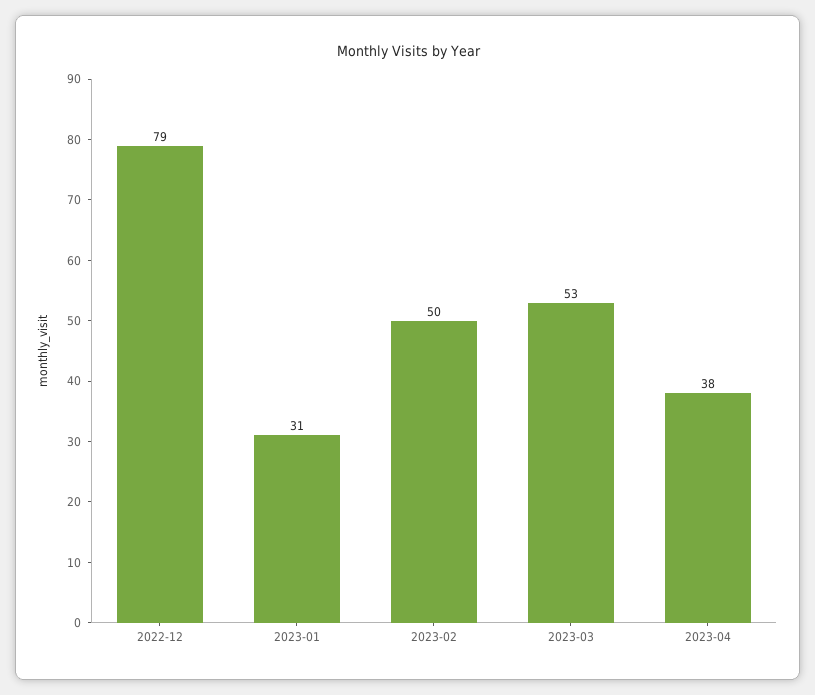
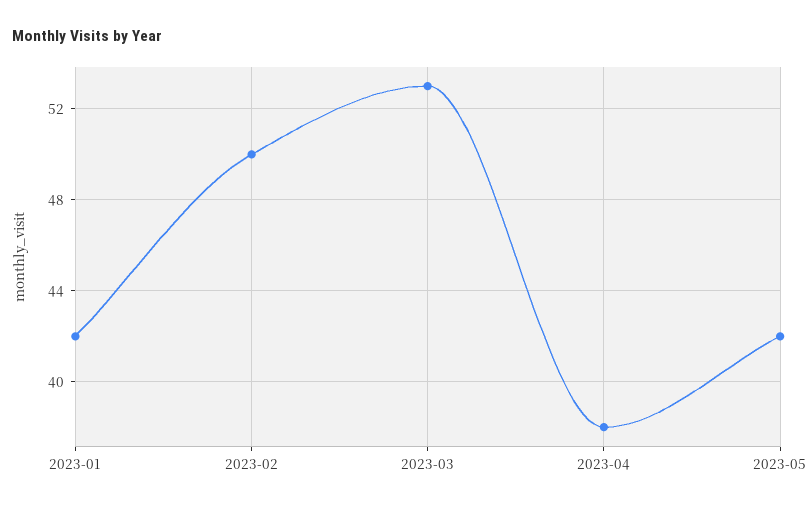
2022-12: 79 -> none
2023-01: 31 -> 42
2023-05: none -> 42

